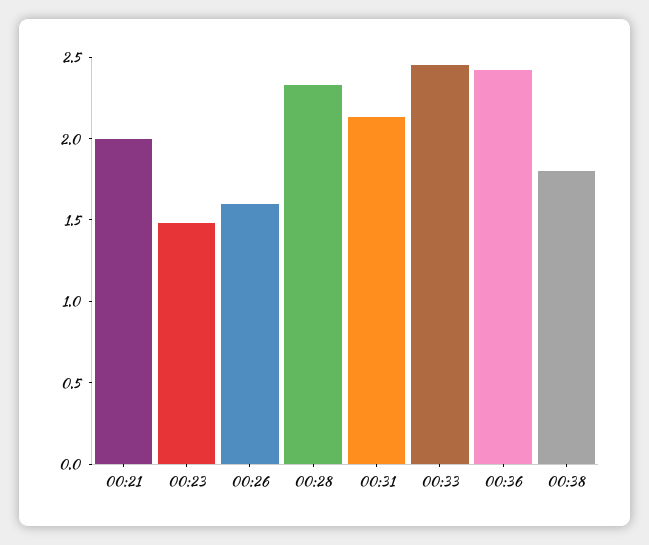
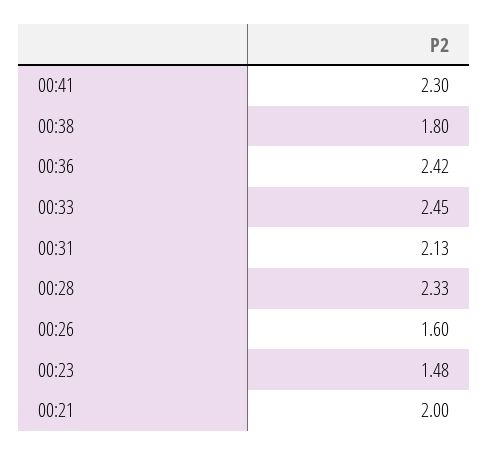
00:41: none -> 2.3

